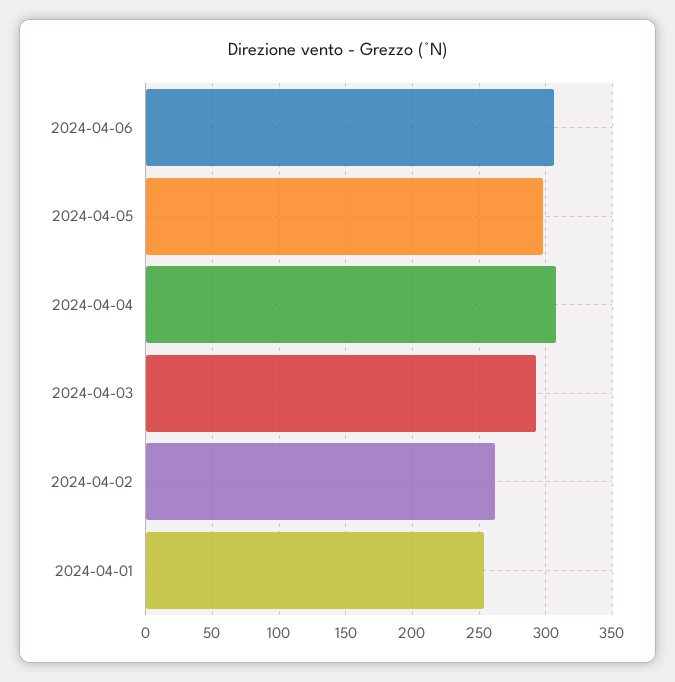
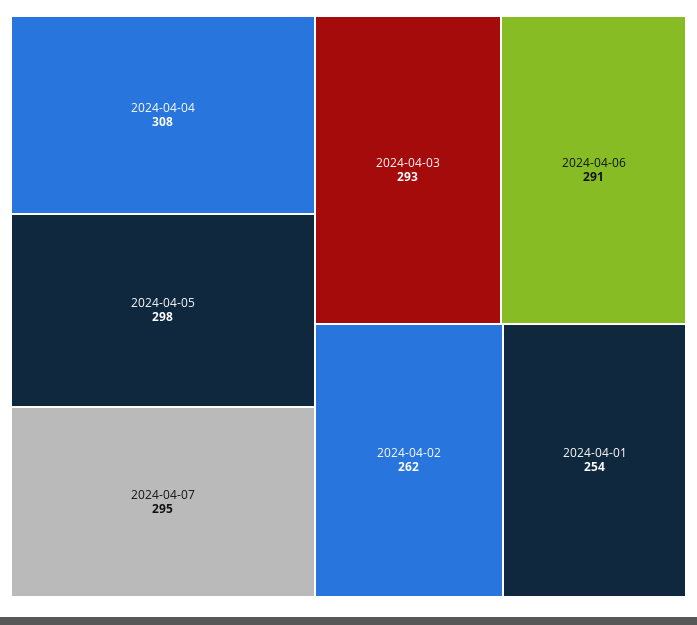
2024-04-06: 305 -> 291
2024-04-07: none -> 295

